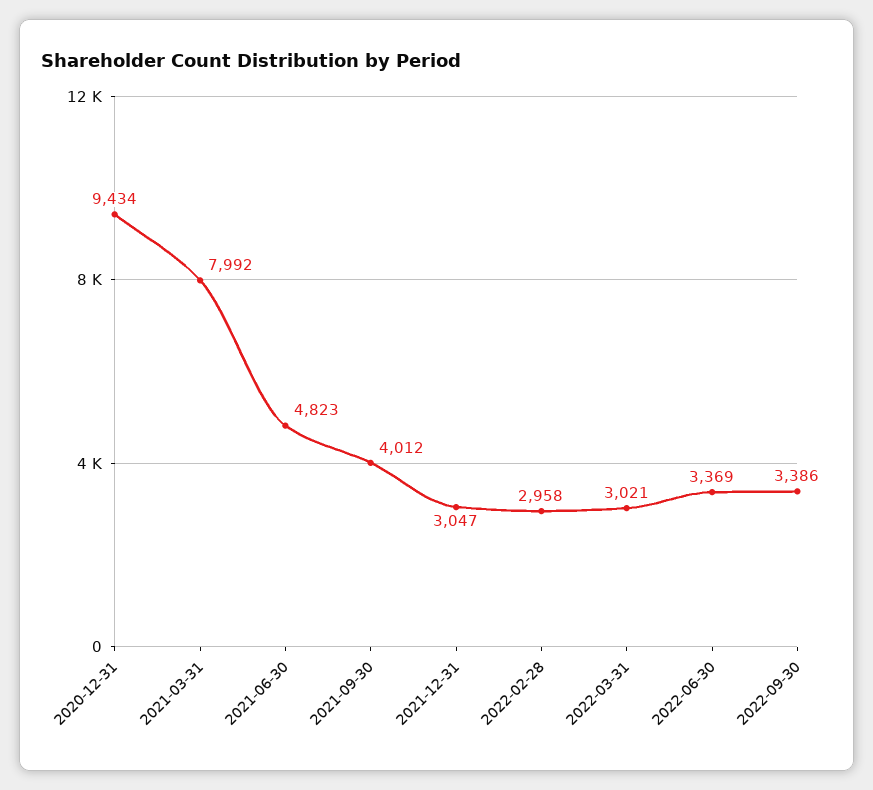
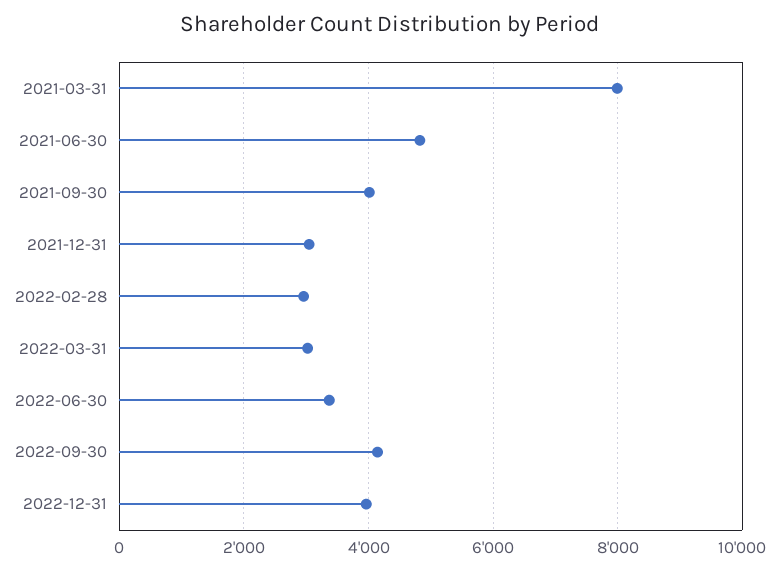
2020-12-31: 9434 -> none
2022-09-30: 3386 -> 4200
2022-12-31: none -> 4000

